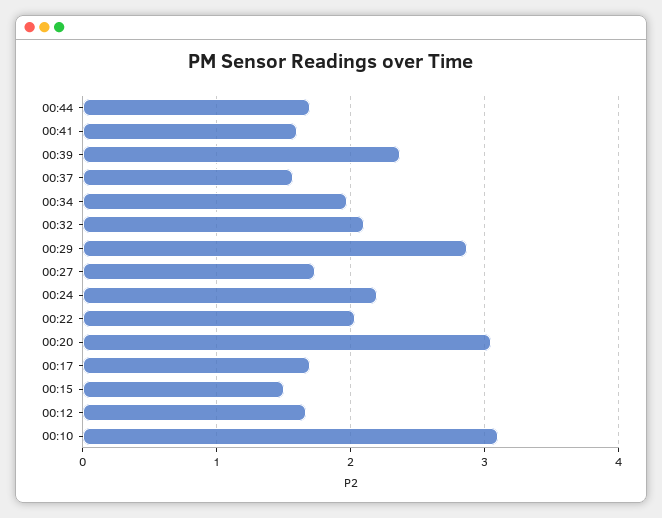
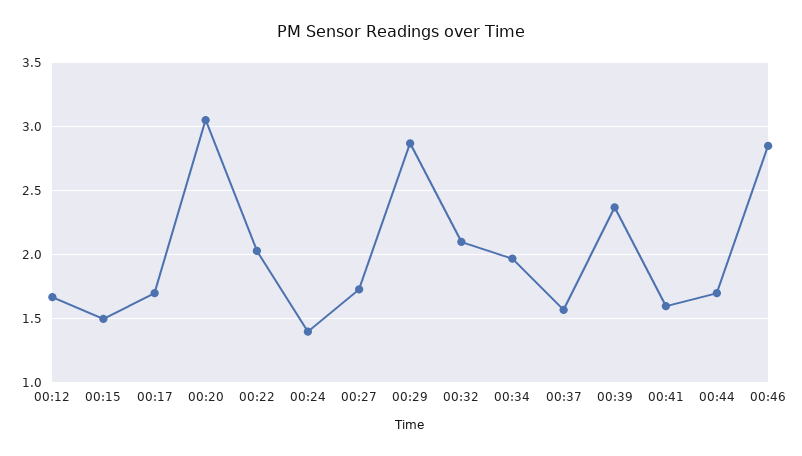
00:24: 2.2 -> 1.4
00:10: 3.1 -> none
00:46: none -> 2.85

